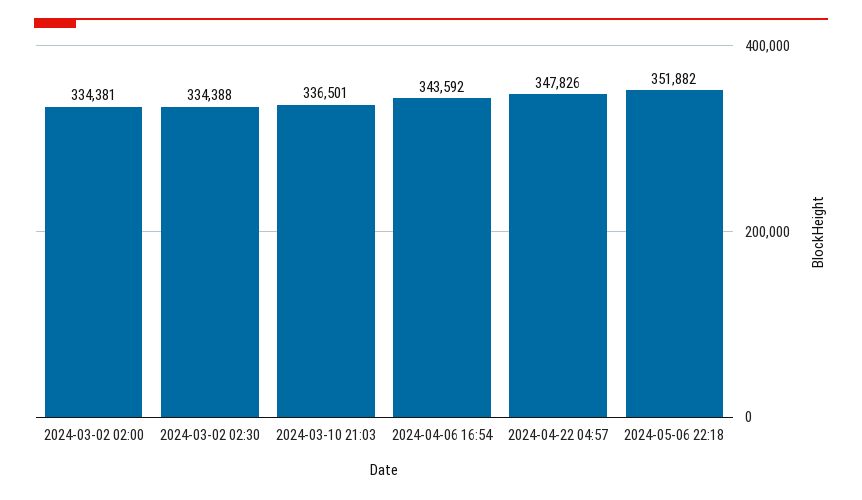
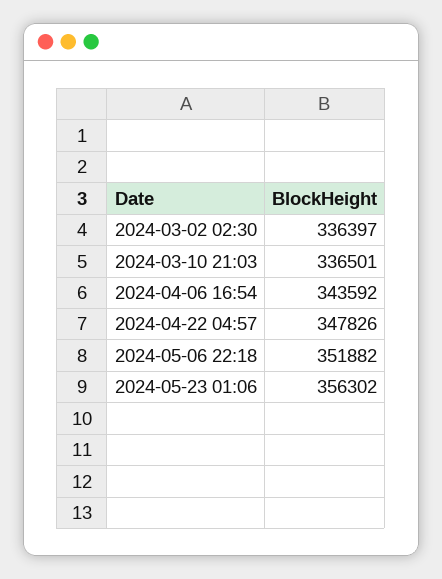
2024-03-02 02:00: 334381 -> none
2024-03-02 02:30: 334388 -> 336397
2024-05-23 01:06: none -> 356302

